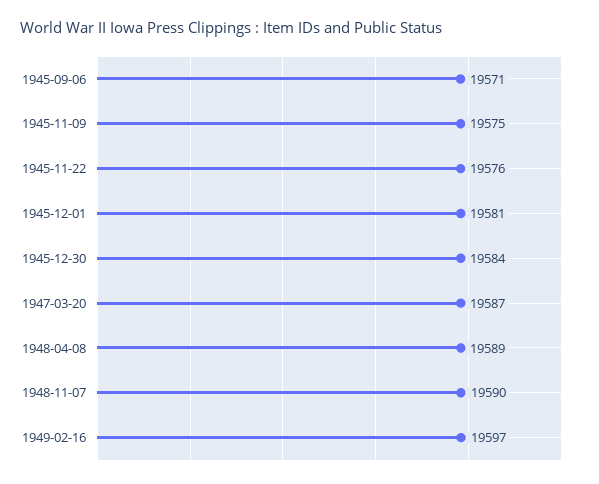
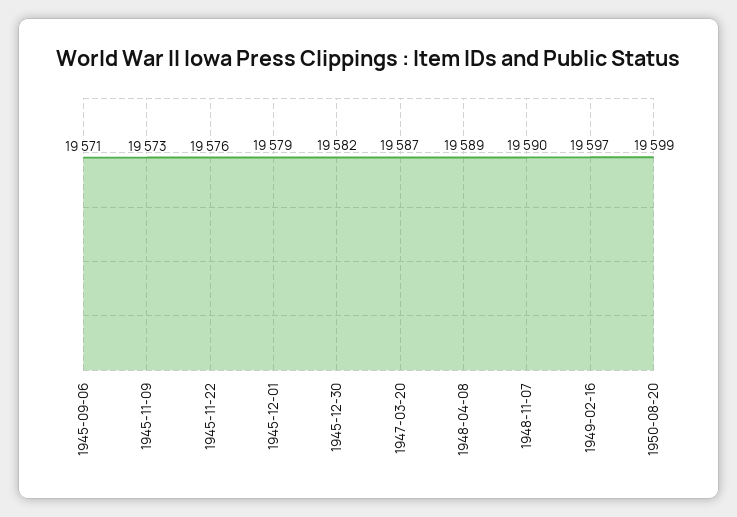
1945-11-09: 19575 -> 19573
1945-12-01: 19581 -> 19579
1945-12-30: 19584 -> 19582
1950-08-20: none -> 19599

